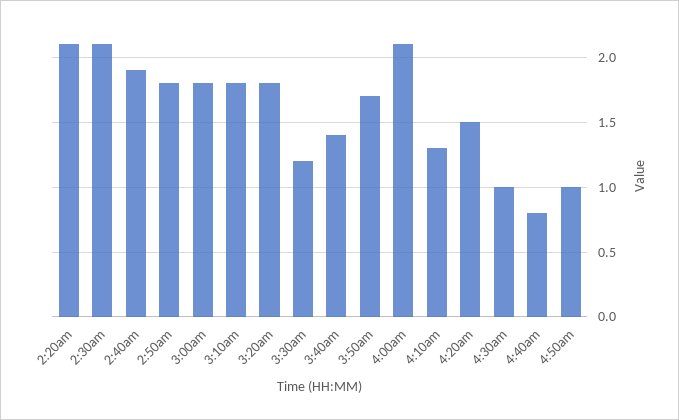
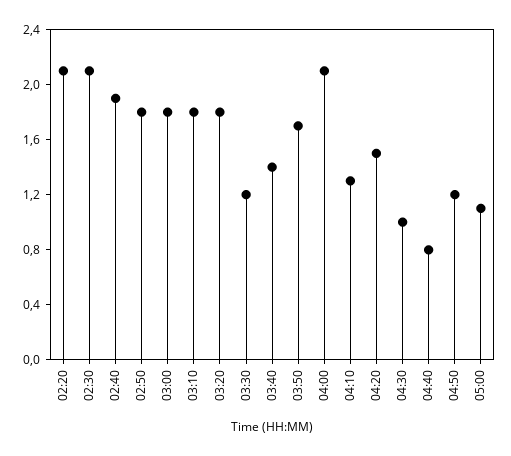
4:50am: 1 -> 1.2
05:00: none -> 1.1

